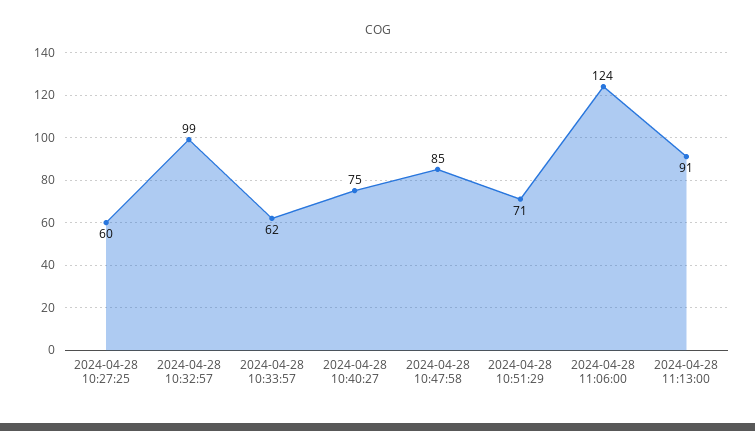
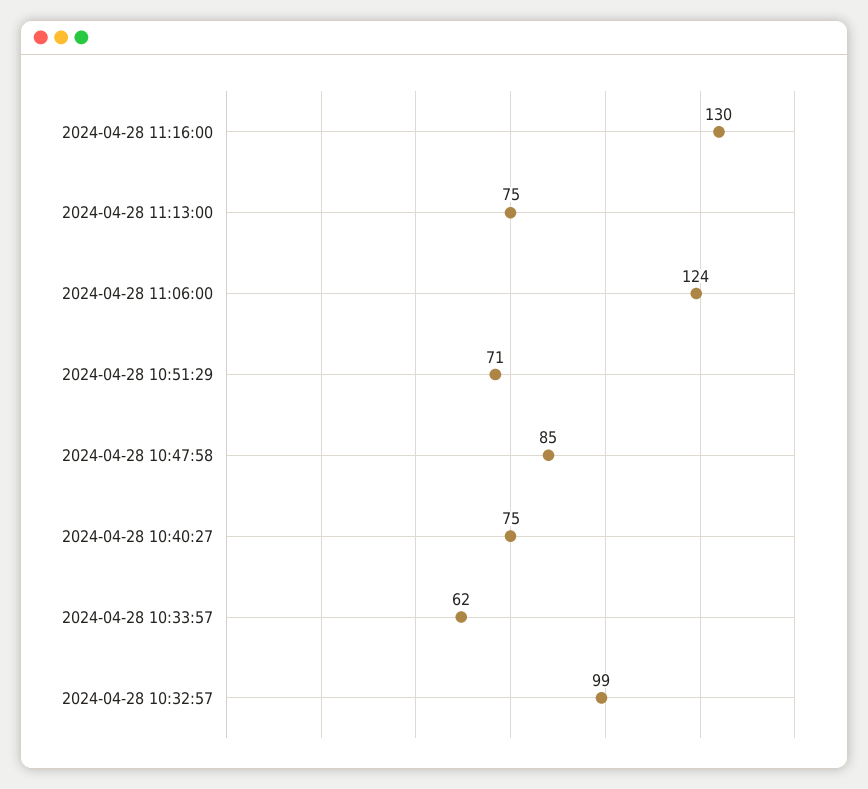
2024-04-28 10:27:25: 60 -> none
2024-04-28 11:13:00: 91 -> 75
2024-04-28 11:16:00: none -> 130

